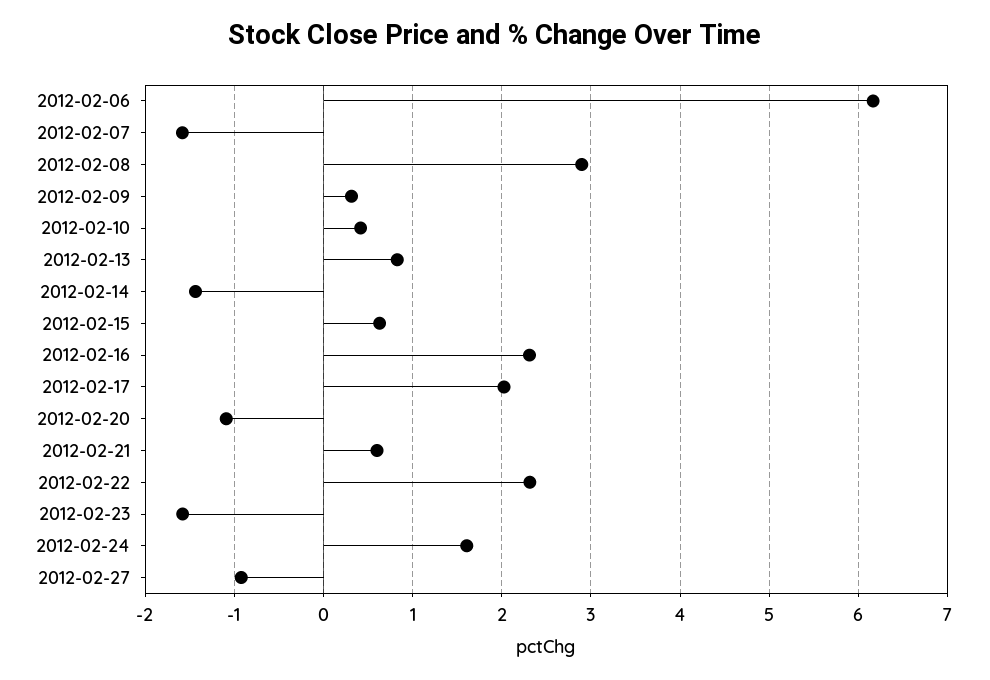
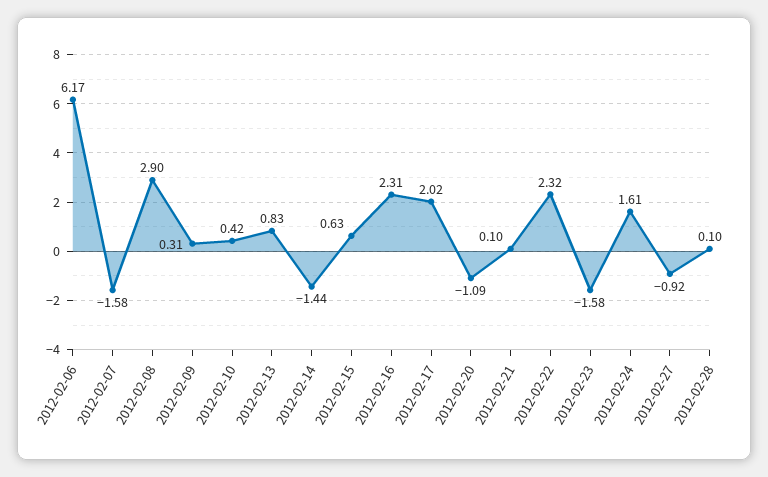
2012-02-21: 0.6 -> 0.1
2012-02-28: none -> 0.1

